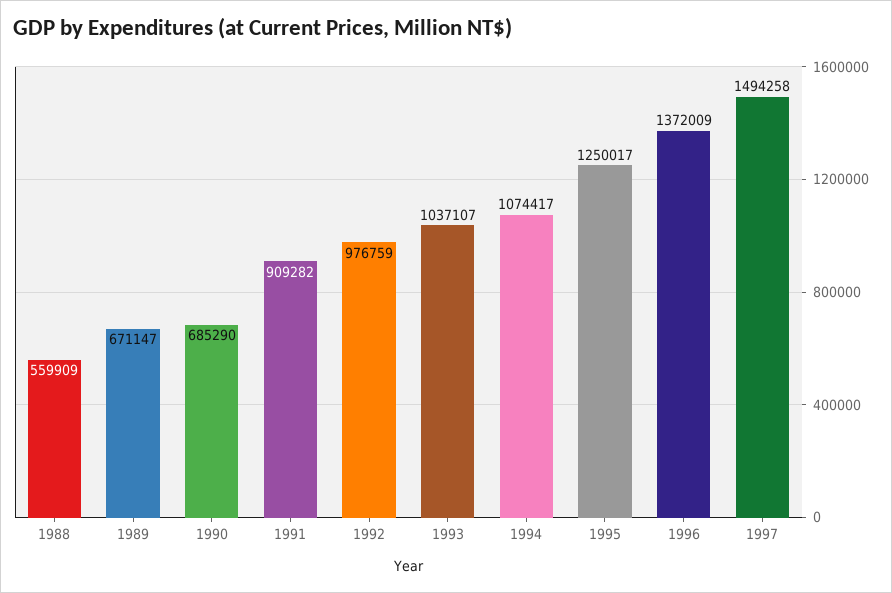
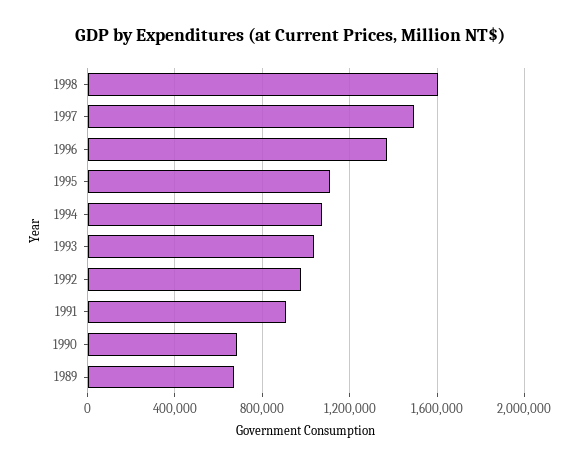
1988: 559909 -> none
1995: 1250017 -> 1100000
1998: none -> 1600000

